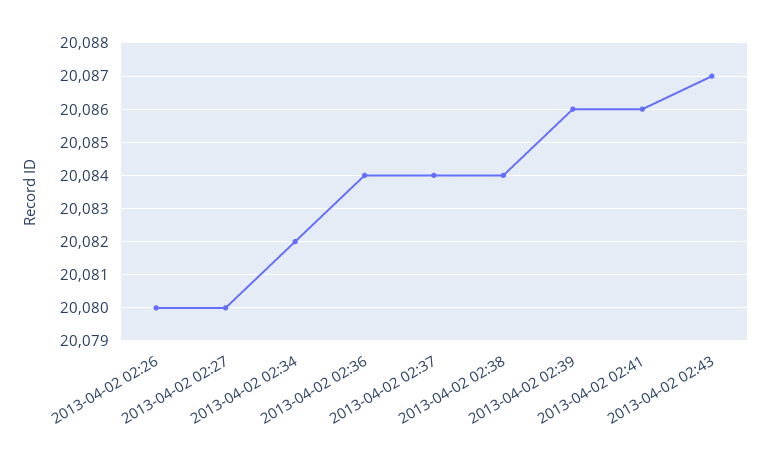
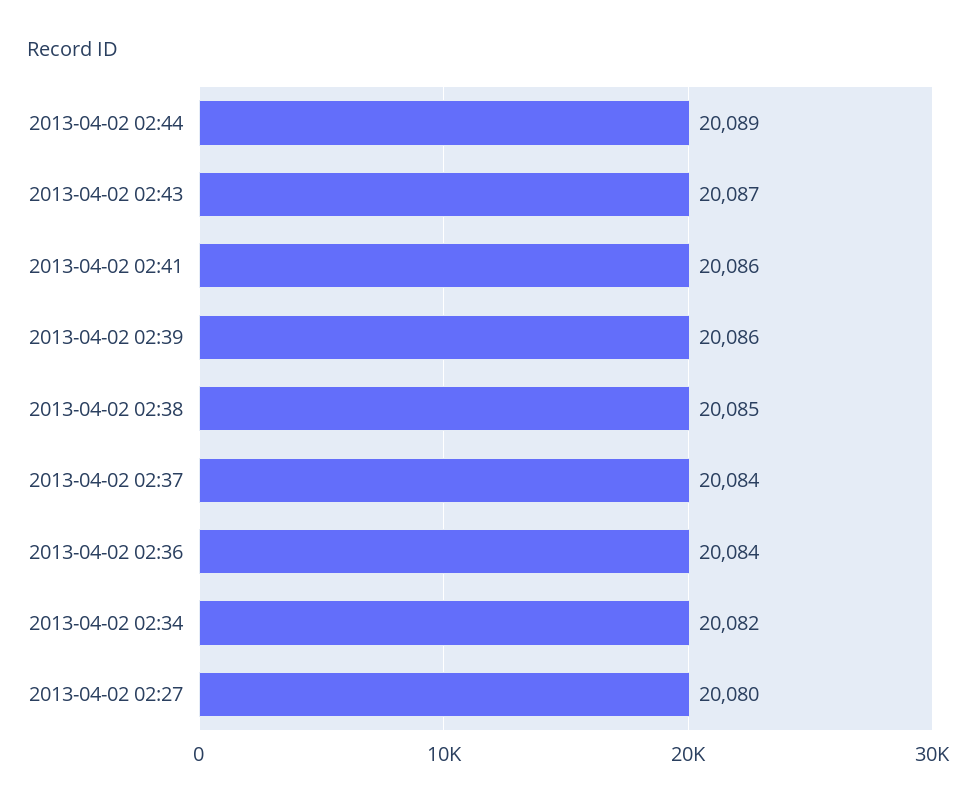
2013-04-02 02:26: 20080 -> none
2013-04-02 02:38: 20084 -> 20085
2013-04-02 02:44: none -> 20089

